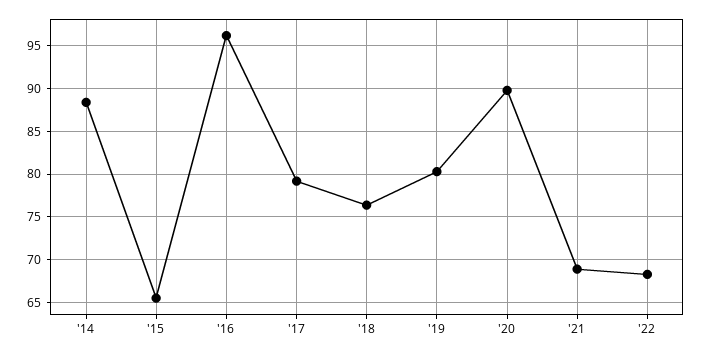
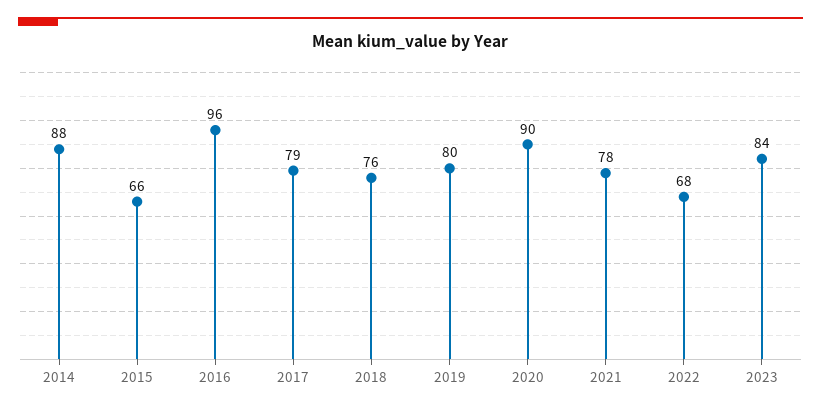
'21: 69 -> 78
2023: none -> 84

